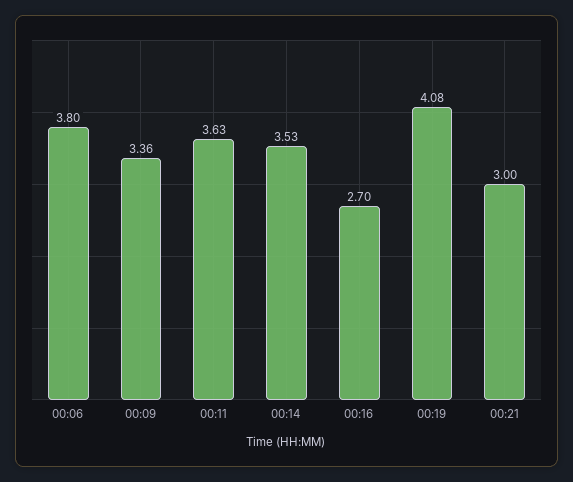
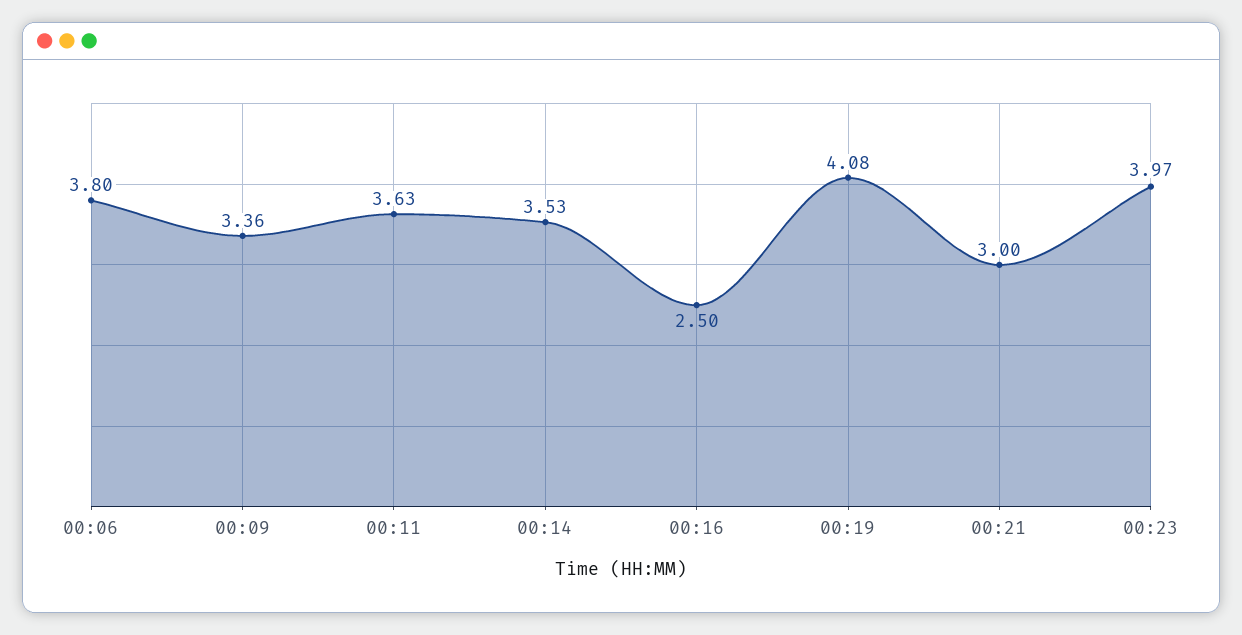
00:16: 2.7 -> 2.5
00:23: none -> 3.97

